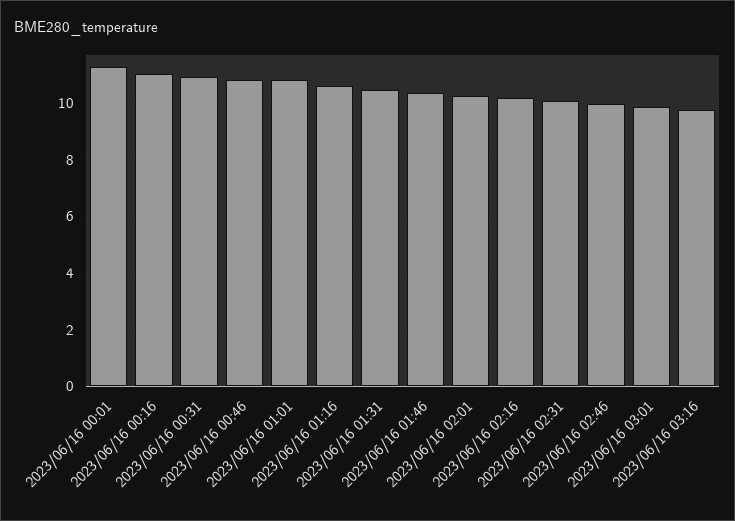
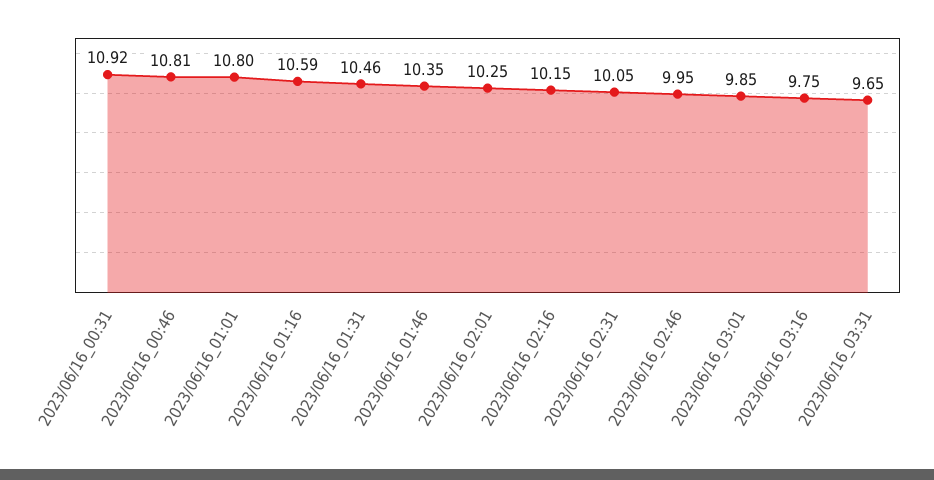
2023/06/16 00:01: 11.25 -> none
2023/06/16 00:16: 11 -> none
2023/06/16_03:31: none -> 9.65

